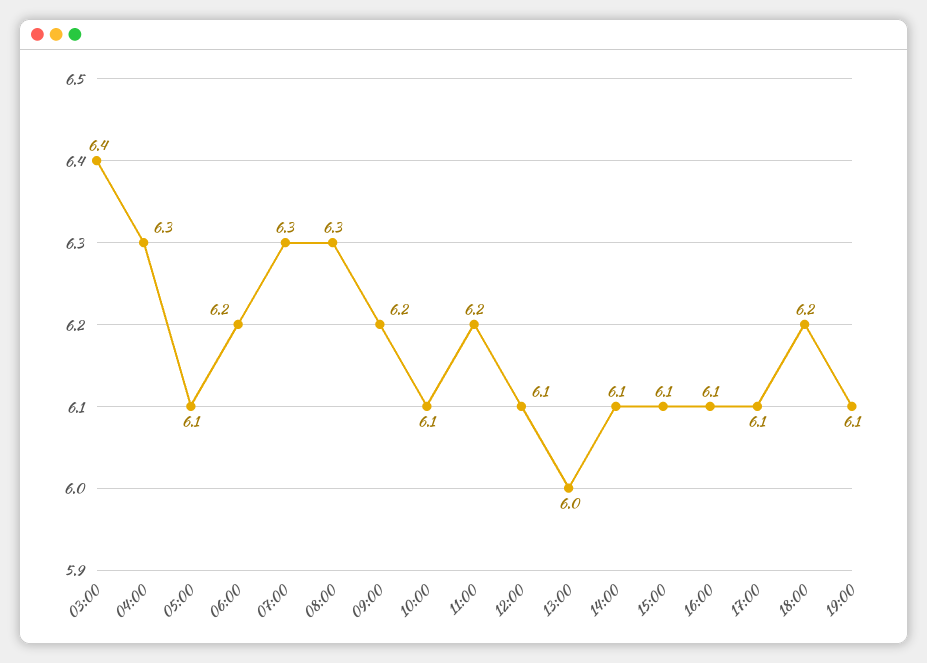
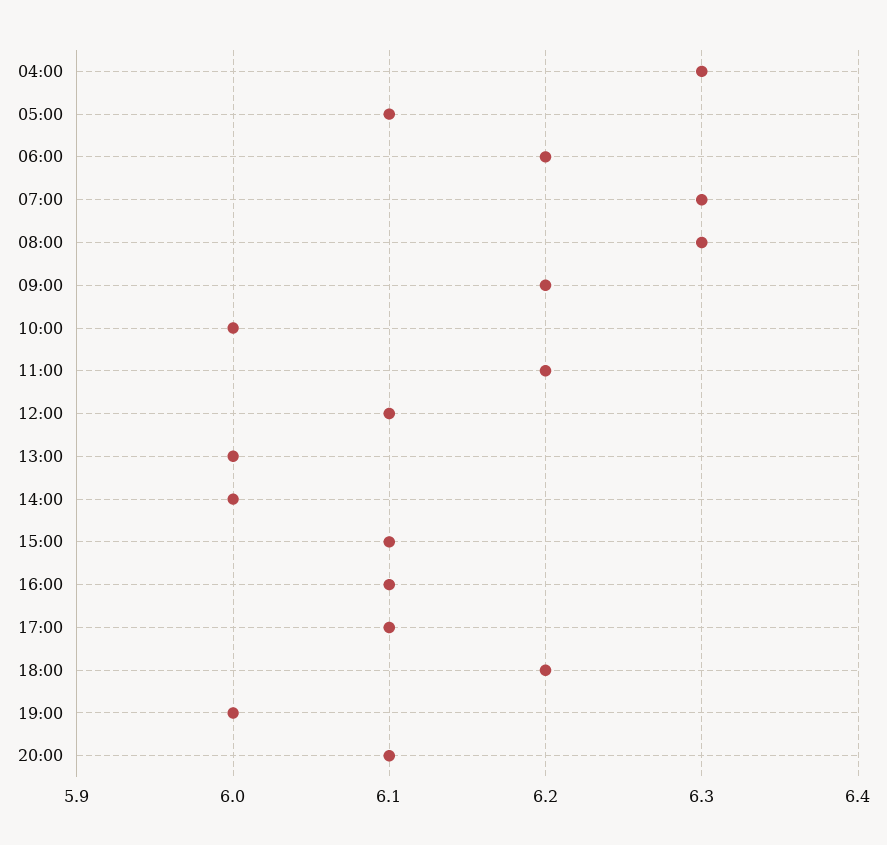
03:00: 6.4 -> none
10:00: 6.1 -> 6
14:00: 6.1 -> 6
19:00: 6.1 -> 6
20:00: none -> 6.1

